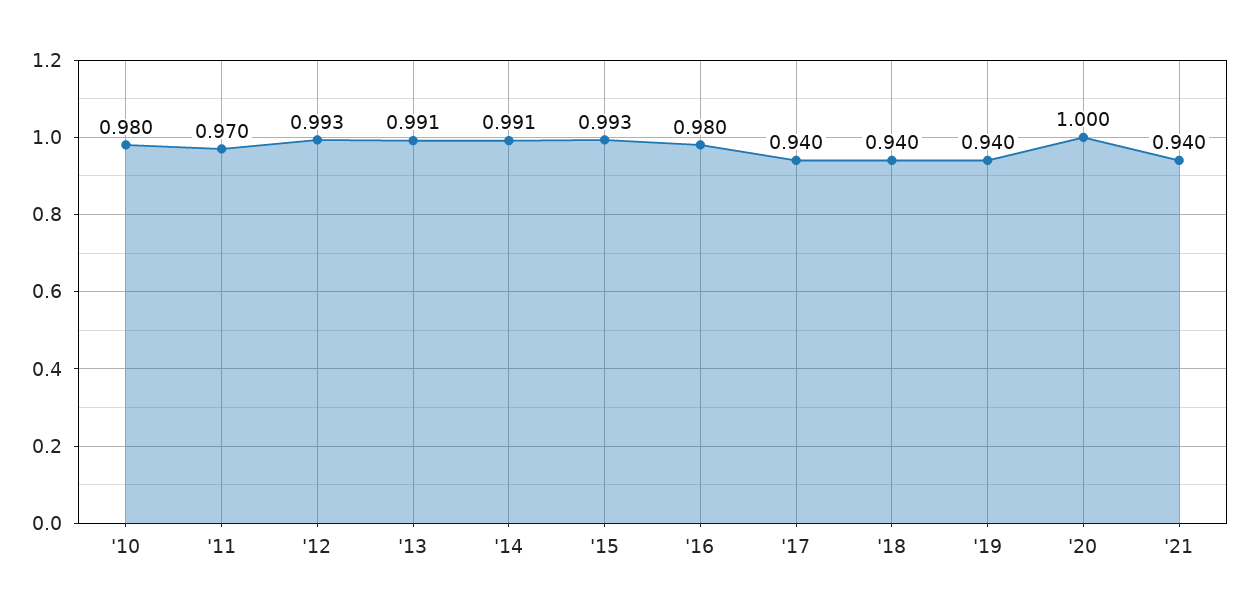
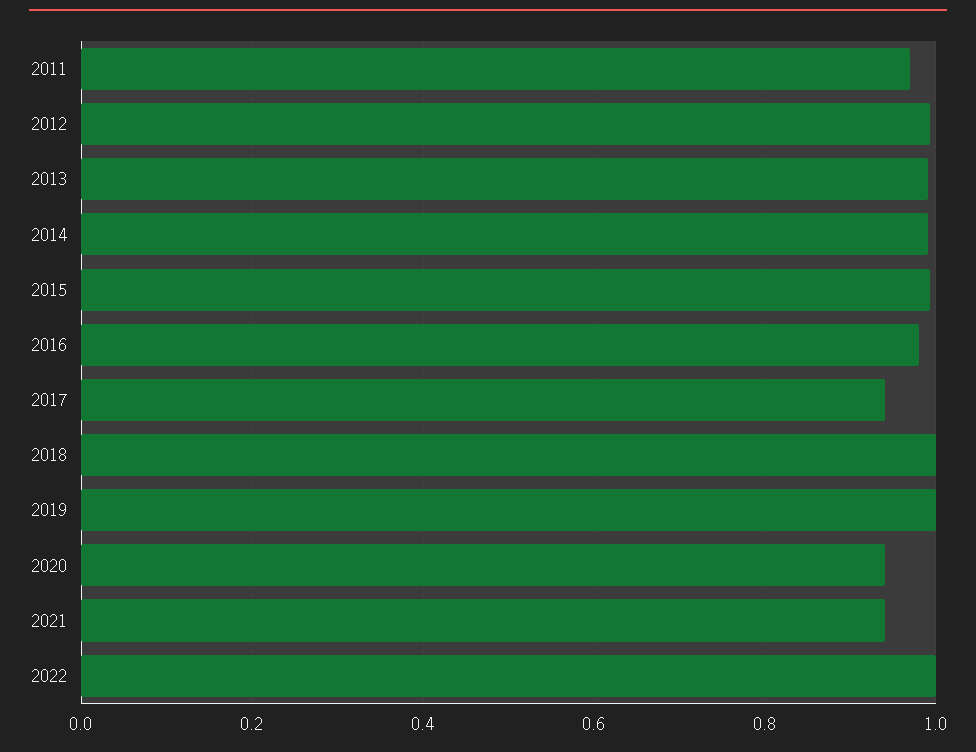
'10: 0.98 -> none
'18: 0.94 -> 1
'19: 0.94 -> 1
'20: 1 -> 0.94
2022: none -> 1

